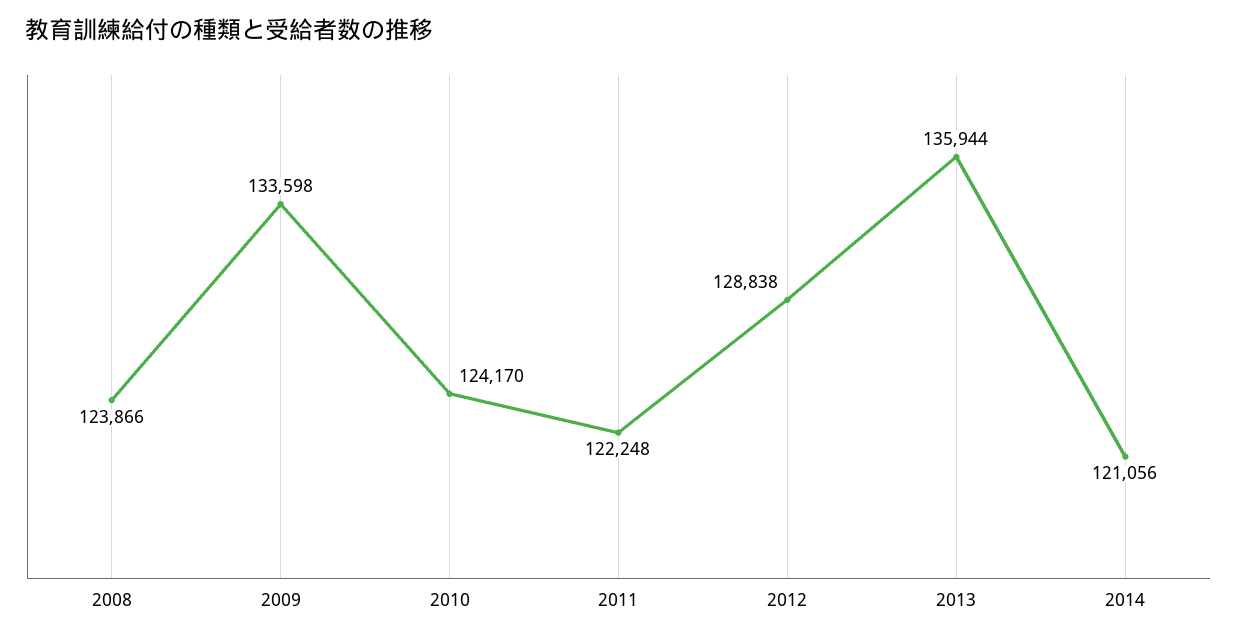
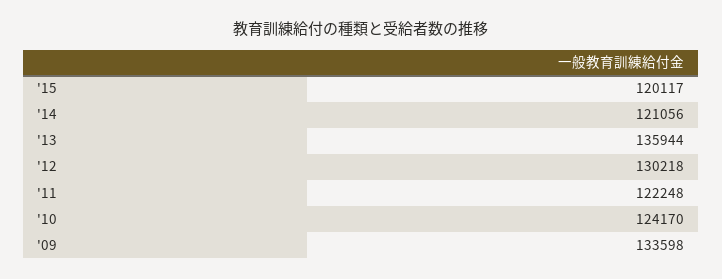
2008: 123866 -> none
2012: 128838 -> 130218
'15: none -> 120117

